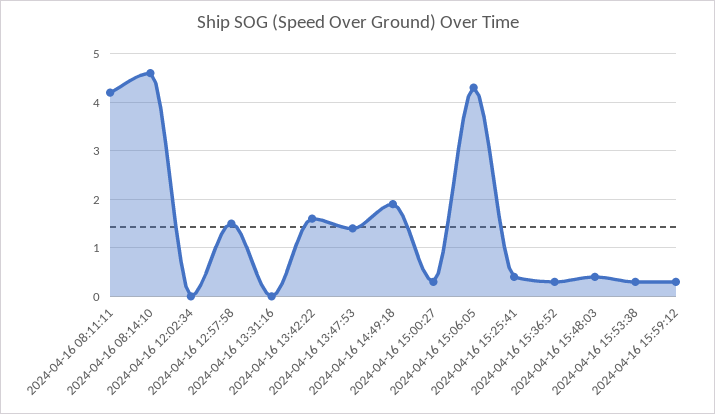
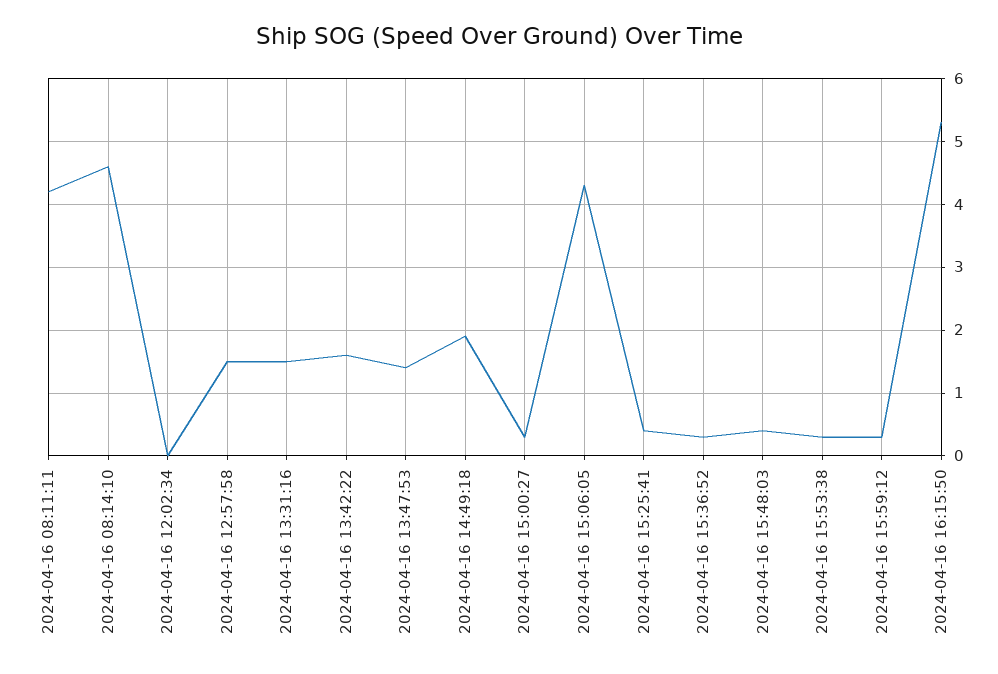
2024-04-16 13:31:16: 0 -> 1.5
2024-04-16 16:15:50: none -> 5.3

